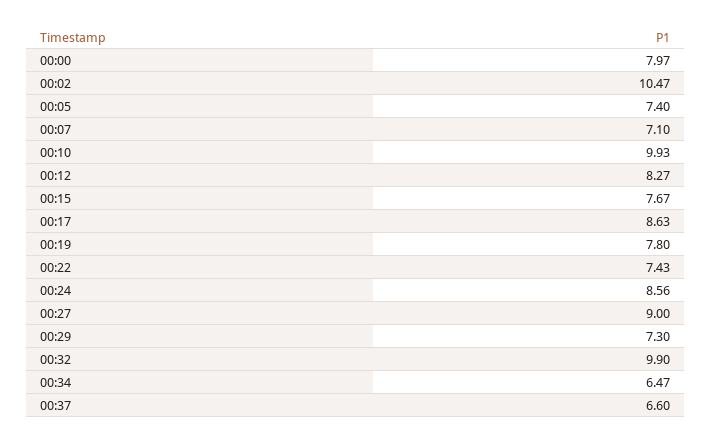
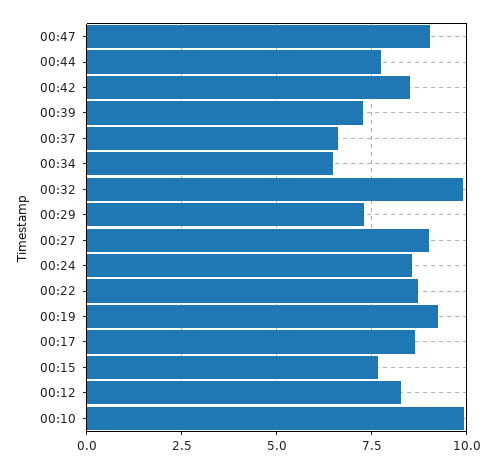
00:00: 7.97 -> none
00:02: 10.47 -> none
00:05: 7.4 -> none
00:07: 7.1 -> none
00:19: 7.8 -> 9.25
00:22: 7.43 -> 8.75
00:47: none -> 9
00:44: none -> 7.75
00:42: none -> 8.5
00:39: none -> 7.25

